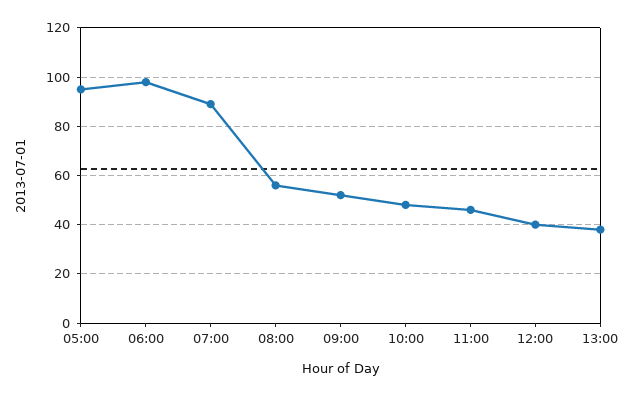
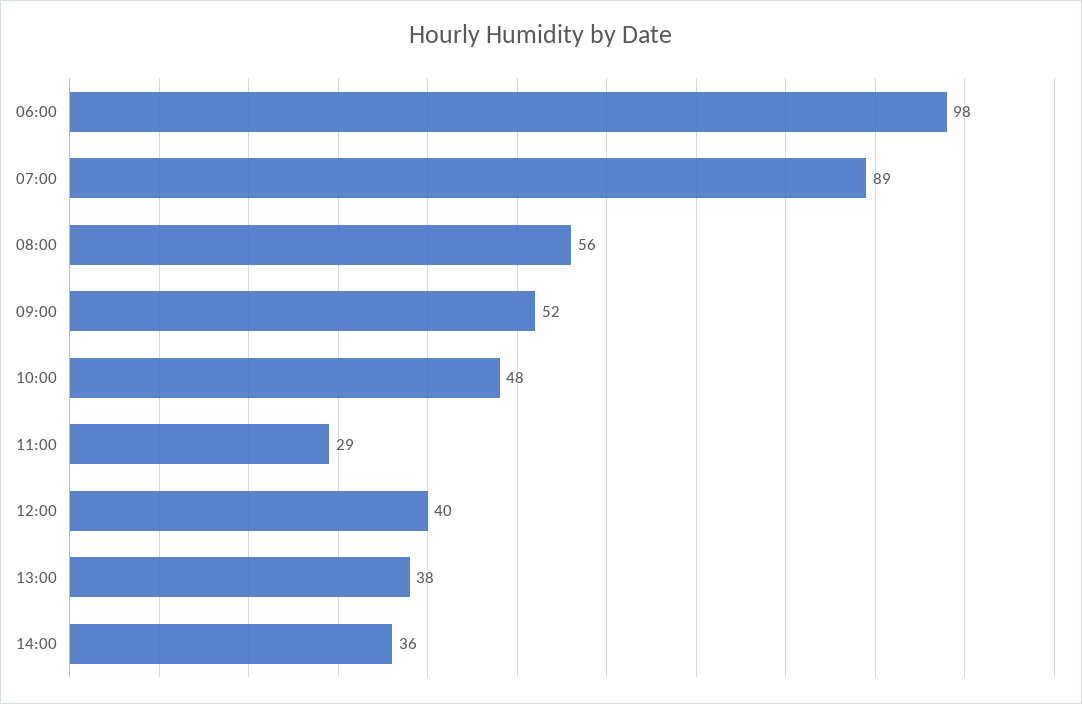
05:00: 95 -> none
11:00: 45 -> 29
14:00: none -> 36

